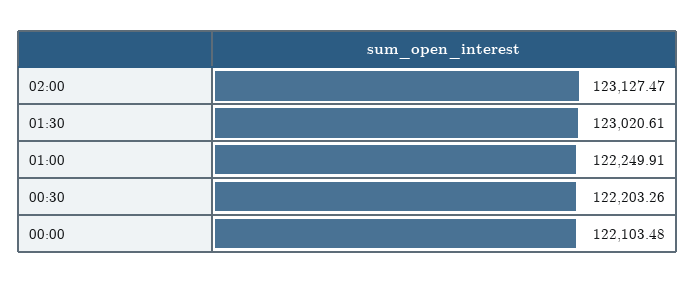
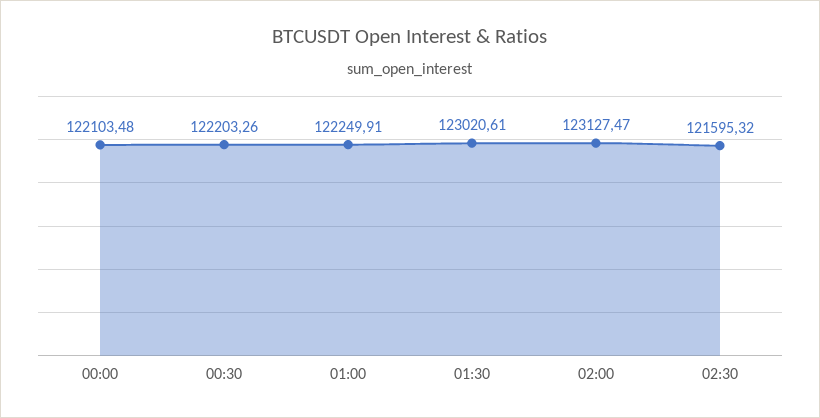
02:30: none -> 121595.32

